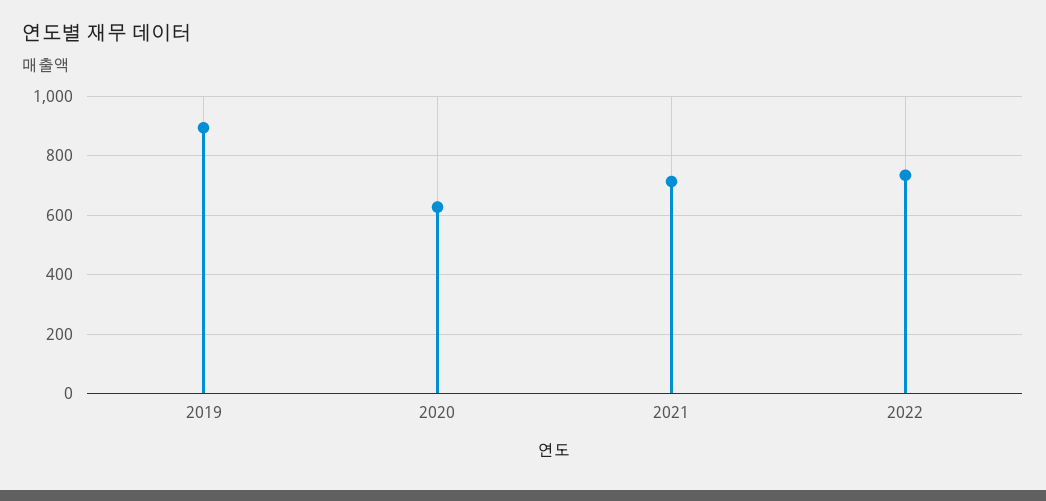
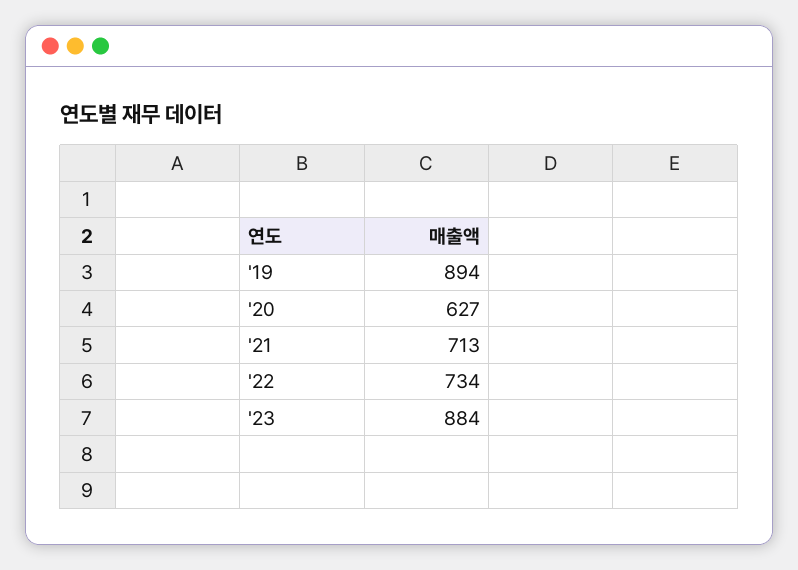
'23: none -> 884

